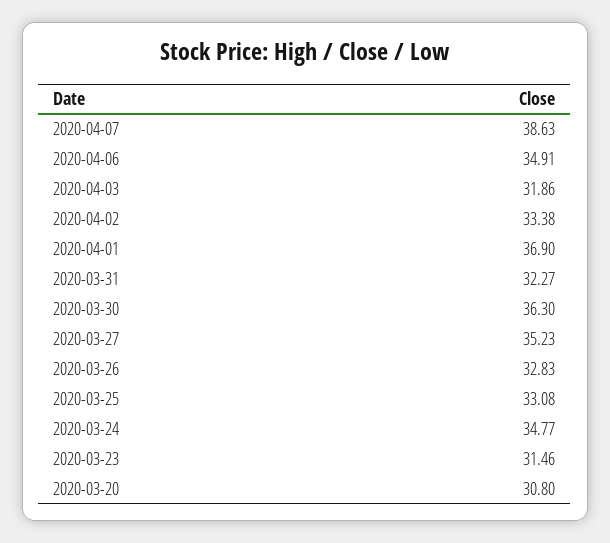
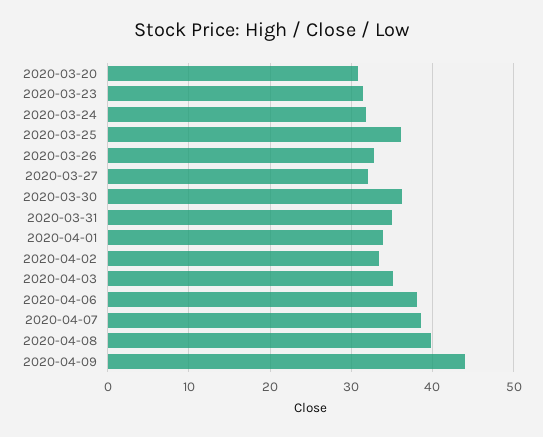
2020-04-06: 34.91 -> 38
2020-04-03: 31.86 -> 35
2020-04-01: 36.9 -> 34
2020-03-31: 32.27 -> 35
2020-03-27: 35.23 -> 32
2020-03-25: 33.08 -> 36
2020-03-24: 34.77 -> 32
2020-04-08: none -> 40
2020-04-09: none -> 44

